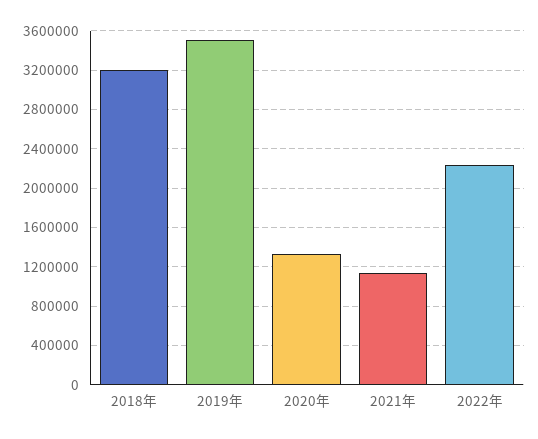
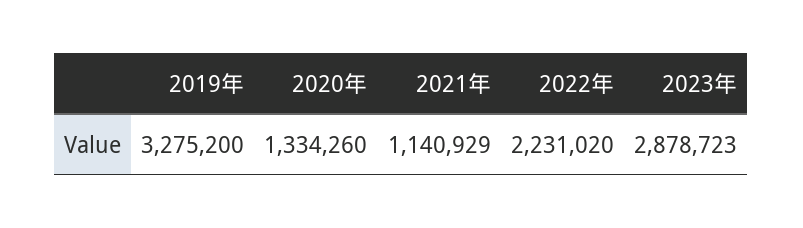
2018年: 3200000 -> none
2019年: 3500000 -> 3275200
2023年: none -> 2878723

